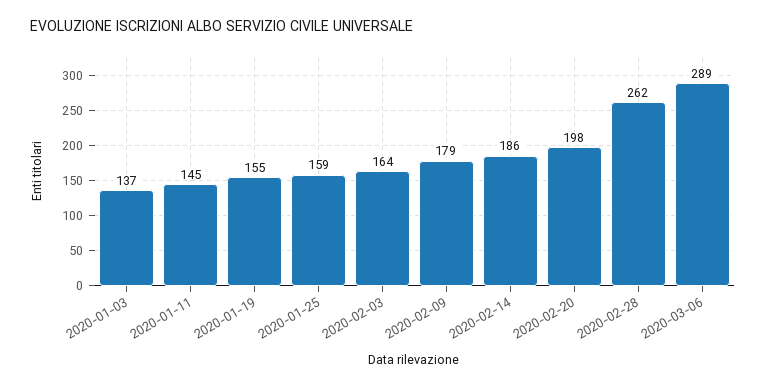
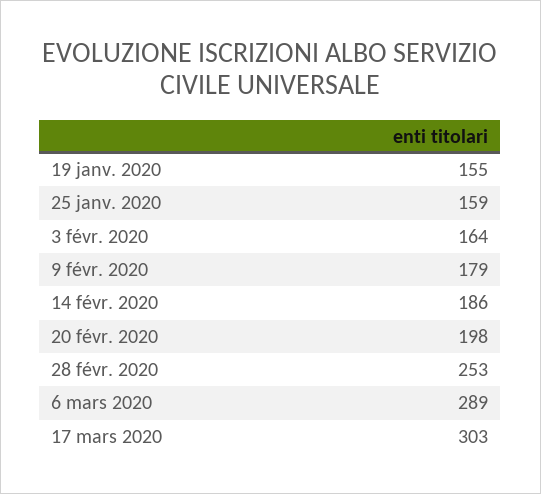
2020-01-03: 137 -> none
2020-01-11: 145 -> none
2020-02-28: 262 -> 253
17 mars 2020: none -> 303

